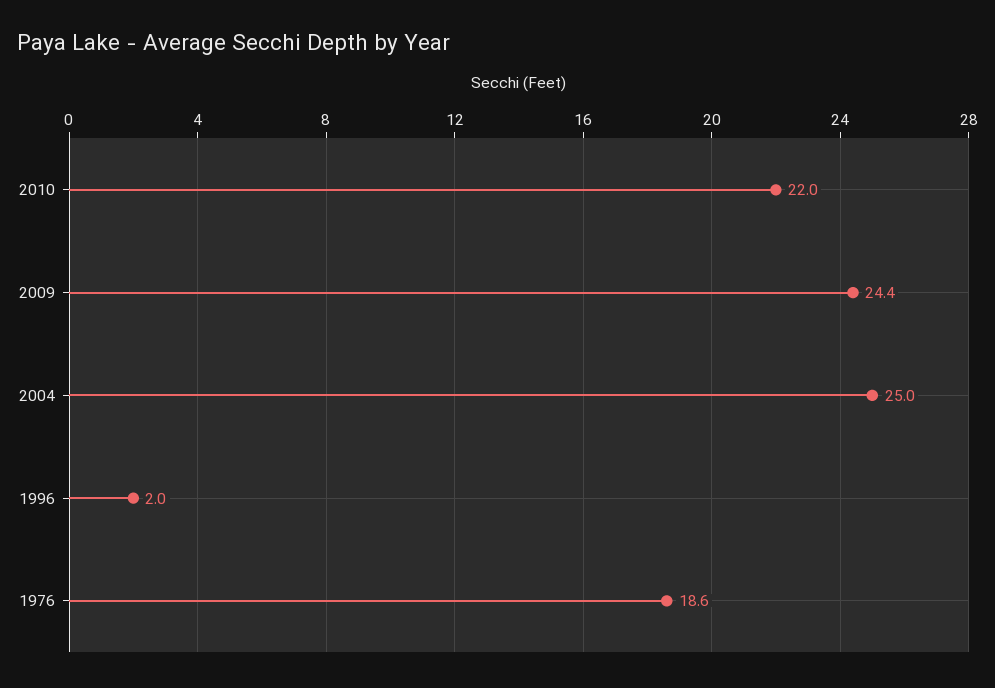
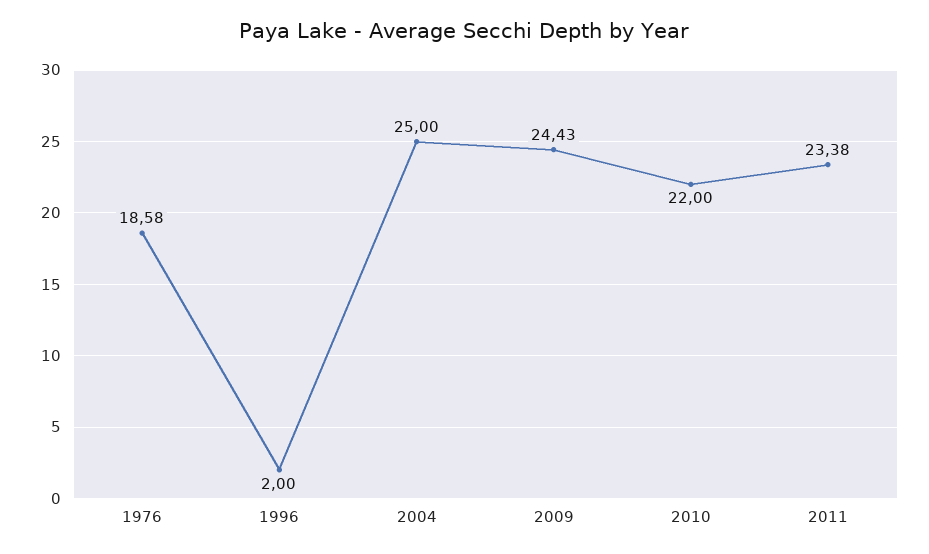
2011: none -> 23.38

